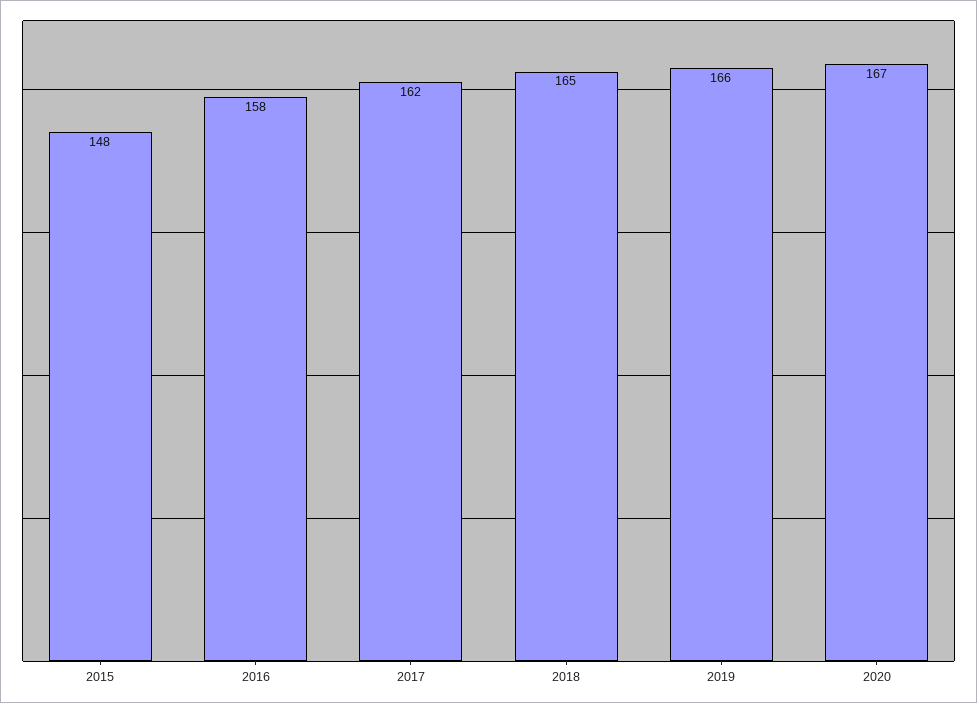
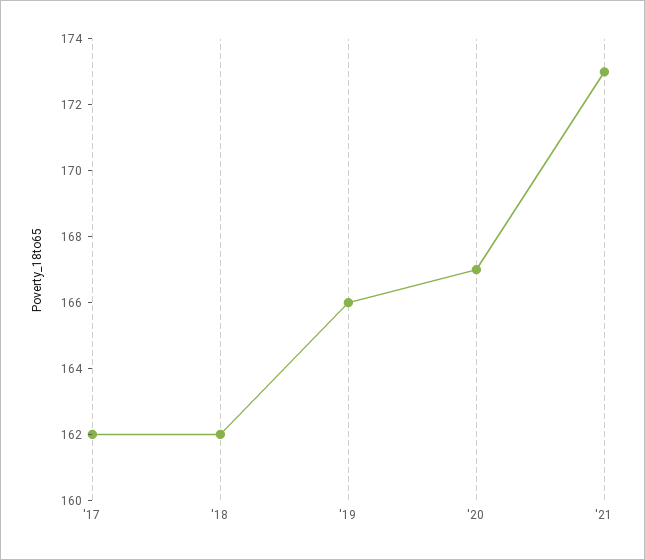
2015: 148 -> none
2016: 158 -> none
2018: 165 -> 162
'21: none -> 173

